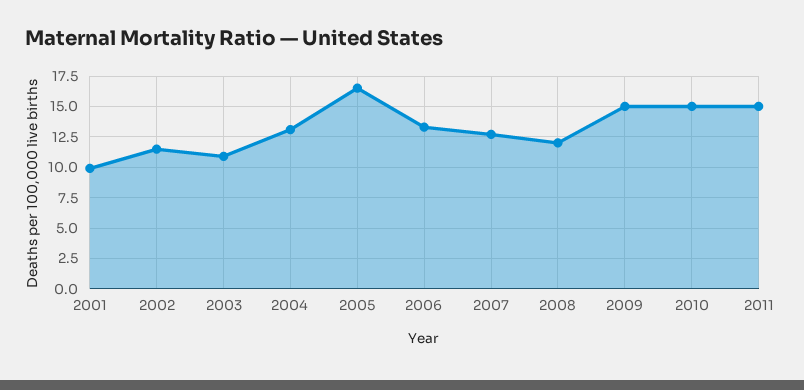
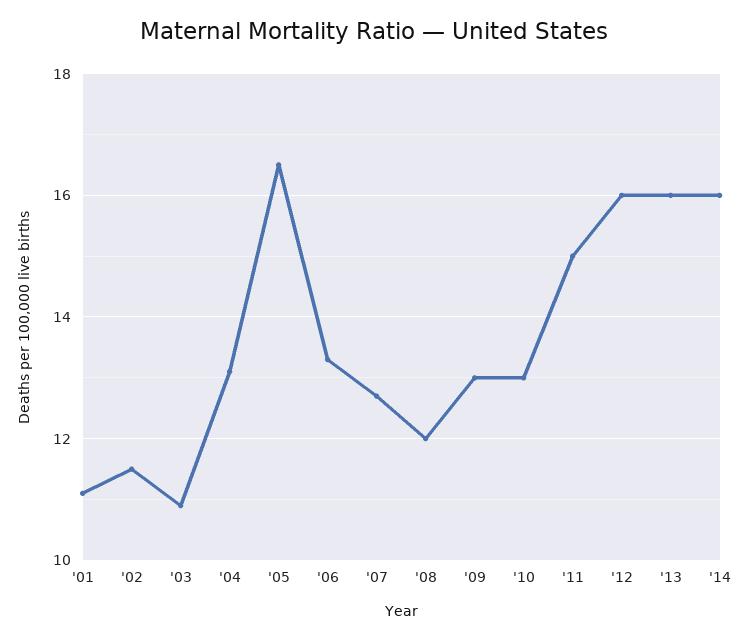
2001: 10 -> 11
2009: 15 -> 13
2010: 15 -> 13
'12: none -> 16
'13: none -> 16
'14: none -> 16

